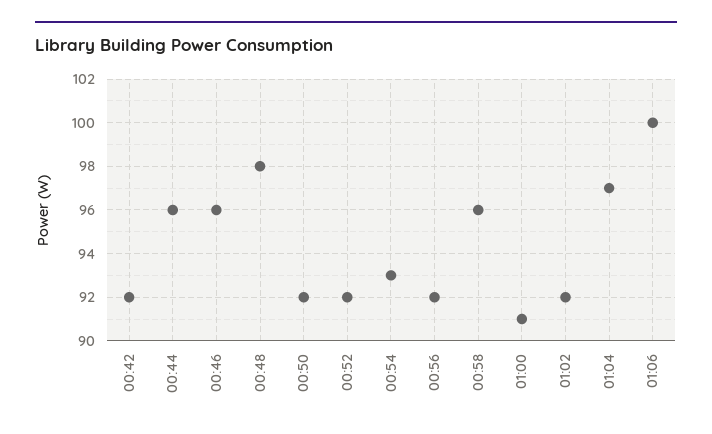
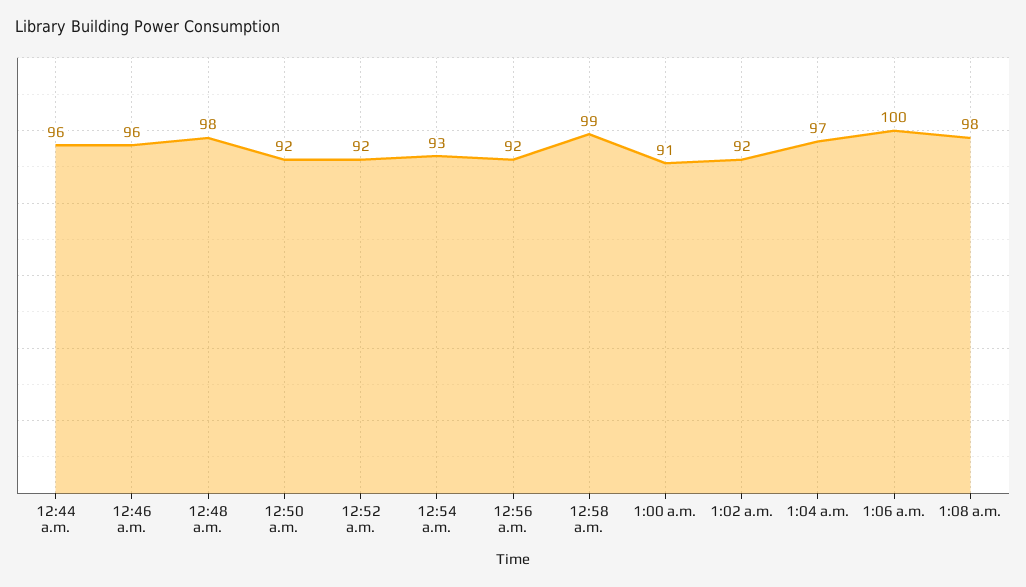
00:42: 92 -> none
00:58: 96 -> 99
1:08 a.m.: none -> 98

